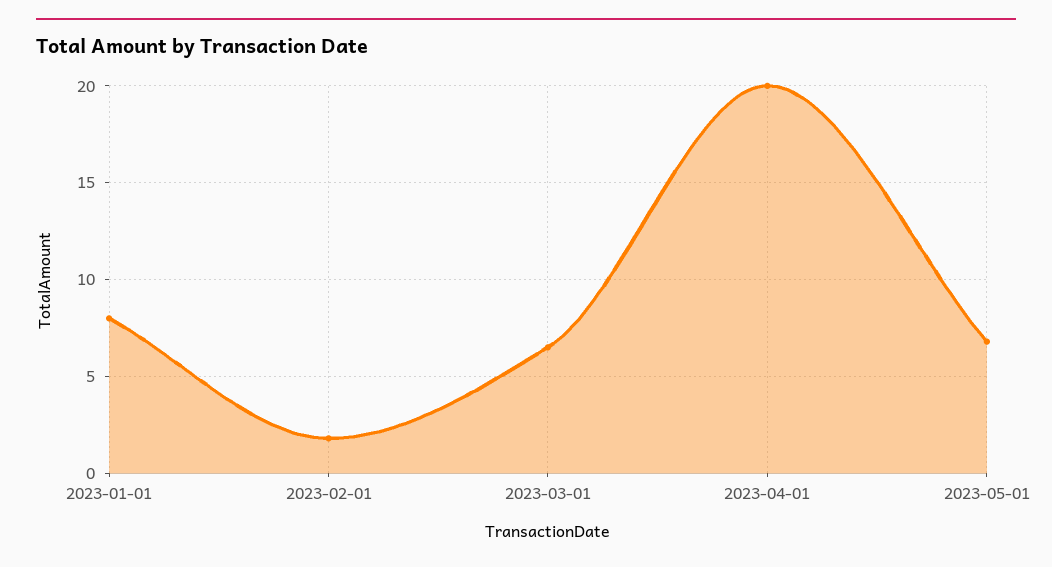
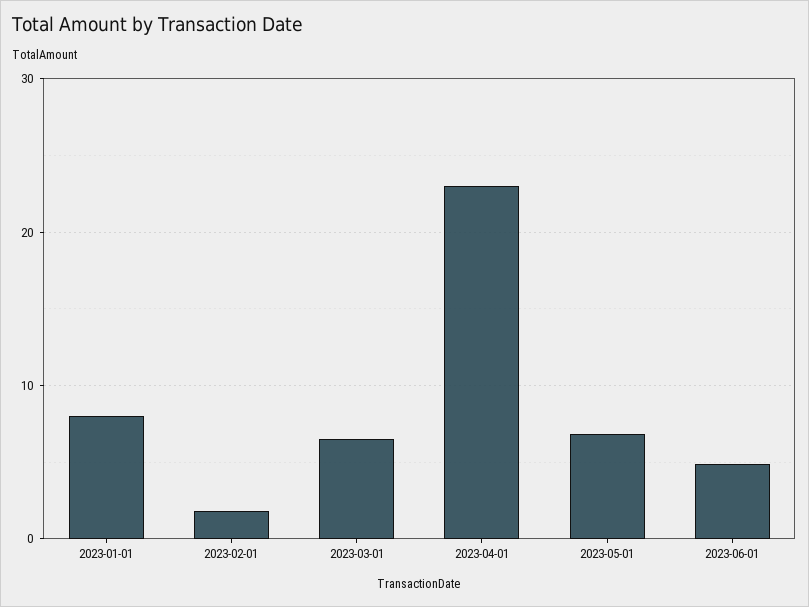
2023-04-01: 20 -> 23
2023-06-01: none -> 5

